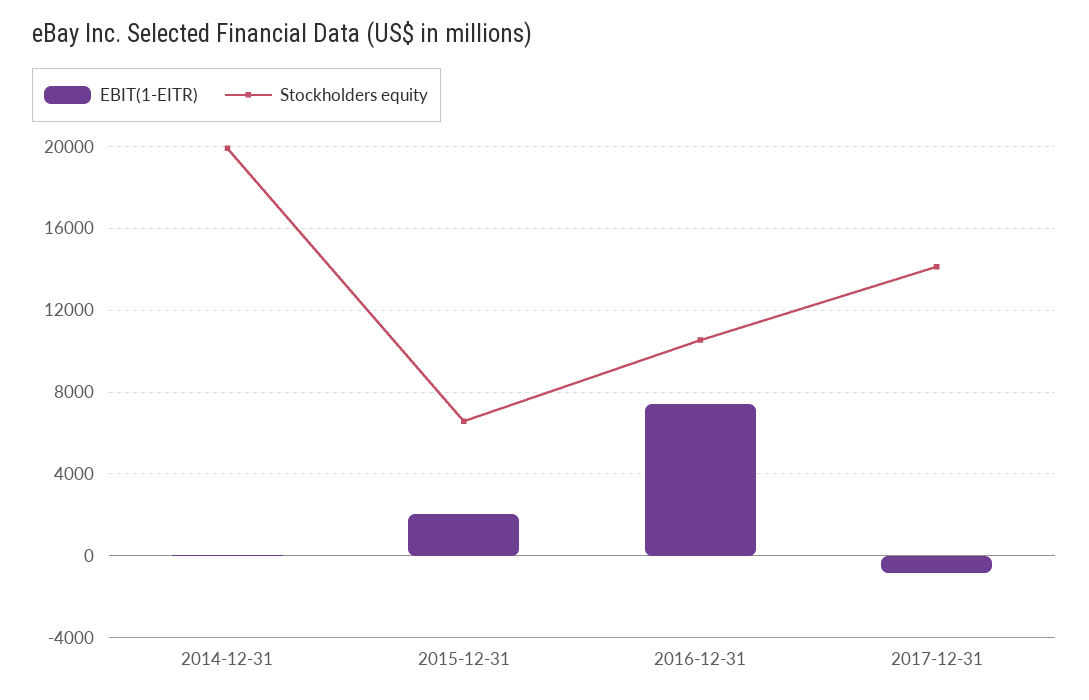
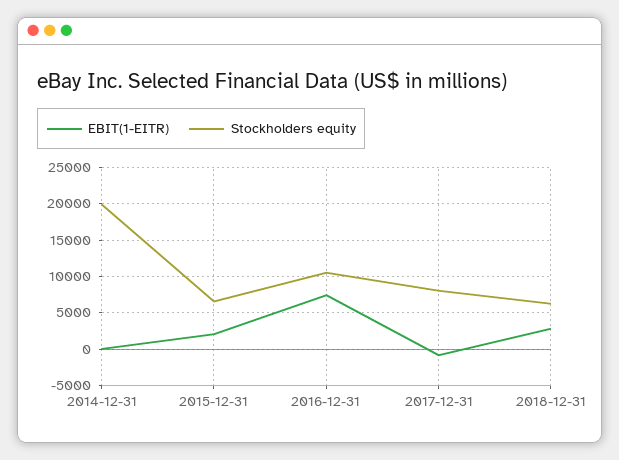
Stockholders equity, 2017-12-31: 14000 -> 8000
EBIT(1-EITR), 2018-12-31: none -> 3000
Stockholders equity, 2018-12-31: none -> 6000

